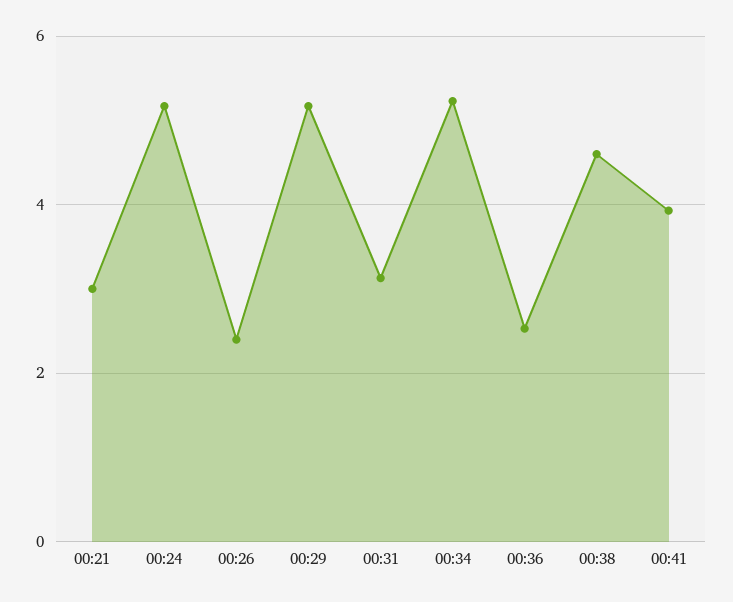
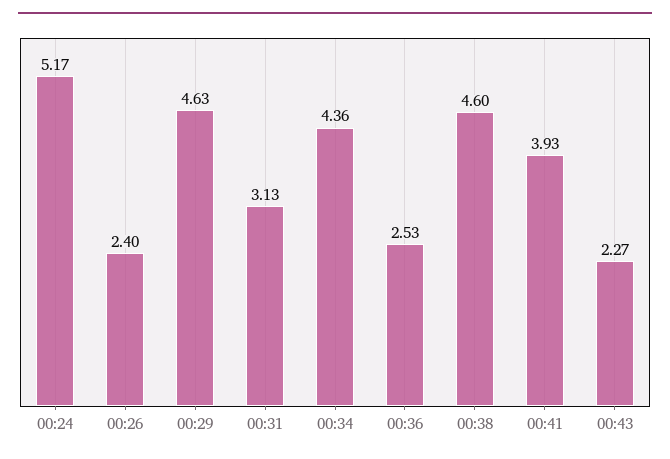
00:21: 3 -> none
00:29: 5.2 -> 4.63
00:34: 5.2 -> 4.36
00:43: none -> 2.27

